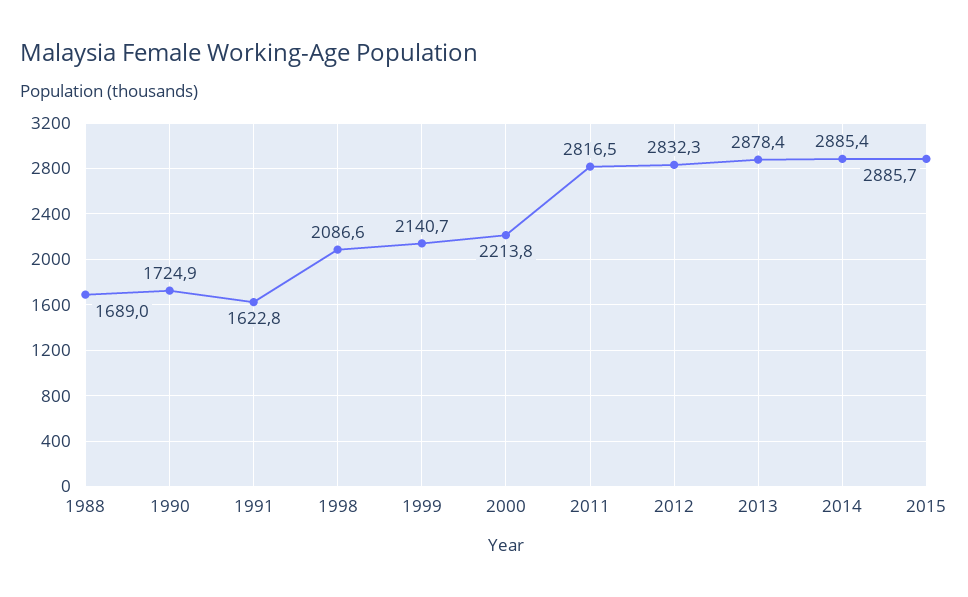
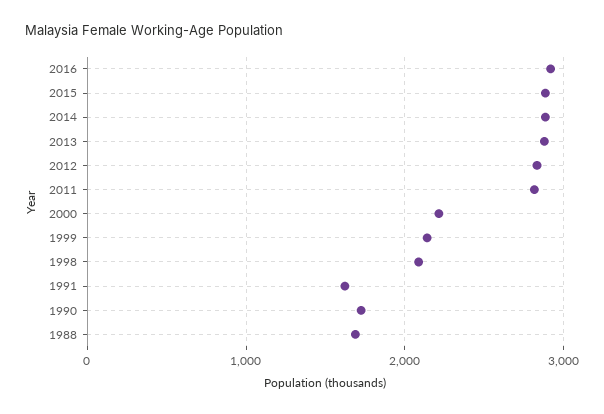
2016: none -> 2900

